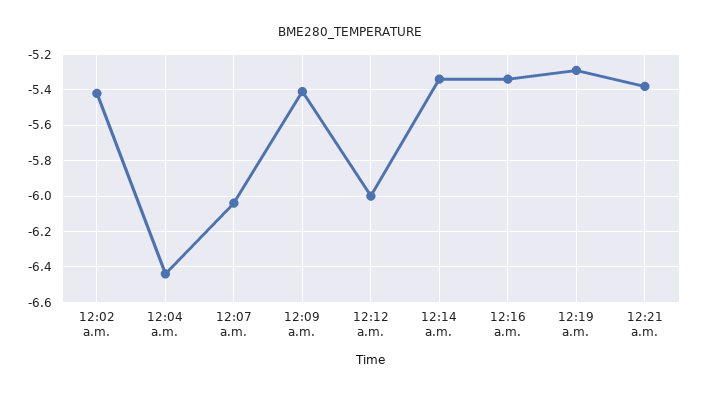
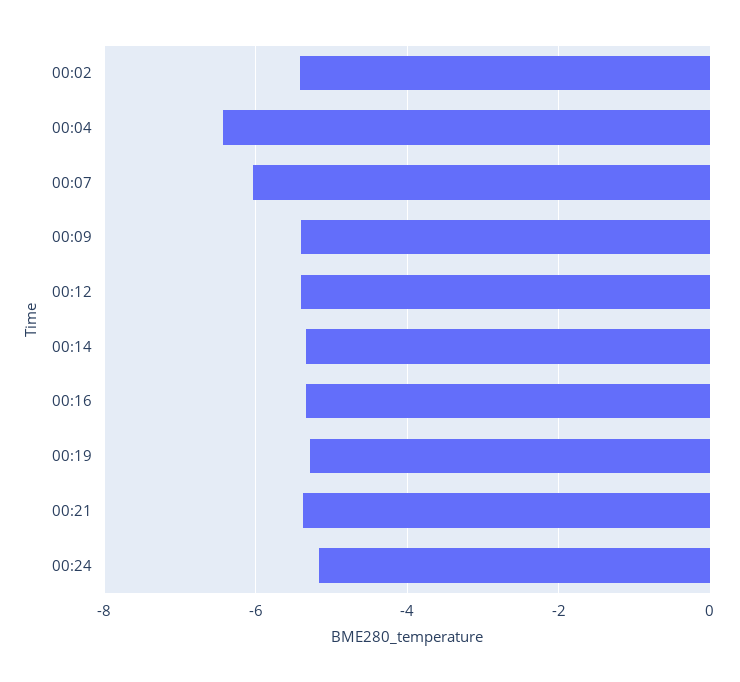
12:12 a.m.: -6 -> -5.4
00:24: none -> -5.2

